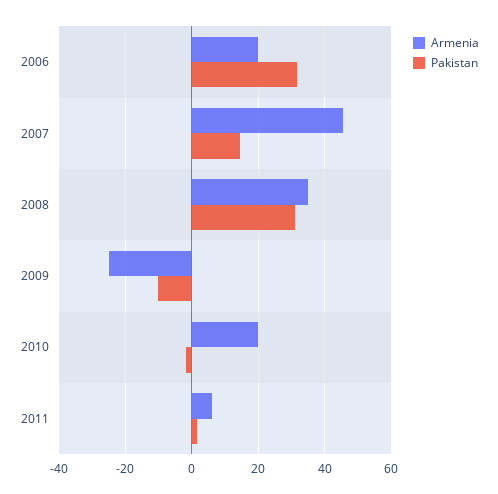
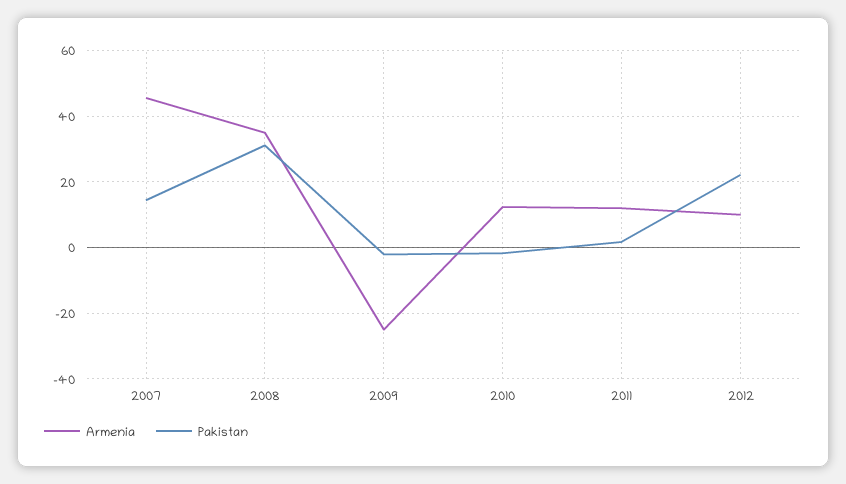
Armenia, 2006: 20 -> none
Pakistan, 2006: 32 -> none
Pakistan, 2009: -10 -> -2
Armenia, 2010: 20 -> 12
Armenia, 2011: 6 -> 12
Armenia, 2012: none -> 10
Pakistan, 2012: none -> 22

